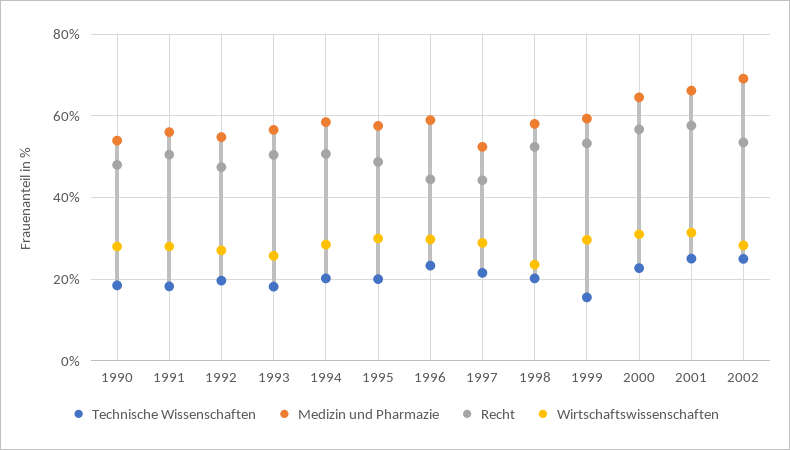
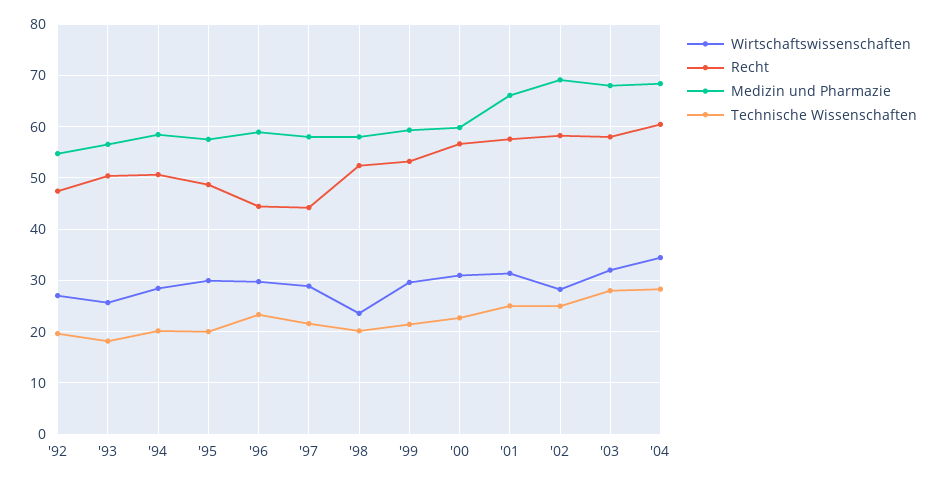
Technische Wissenschaften, 1990: 18 -> none
Medizin und Pharmazie, 1990: 54 -> none
Recht, 1990: 48 -> none
Wirtschaftswissenschaften, 1990: 28 -> none
Technische Wissenschaften, 1991: 18 -> none
Medizin und Pharmazie, 1991: 56 -> none
Recht, 1991: 50 -> none
Wirtschaftswissenschaften, 1991: 28 -> none
Medizin und Pharmazie, 1997: 52 -> 58
Technische Wissenschaften, 1999: 16 -> 22
Medizin und Pharmazie, 2000: 64 -> 60
Recht, 2002: 54 -> 58
Wirtschaftswissenschaften, '03: none -> 32
Recht, '03: none -> 58
Medizin und Pharmazie, '03: none -> 68
Technische Wissenschaften, '03: none -> 28
Wirtschaftswissenschaften, '04: none -> 34
Recht, '04: none -> 60
Medizin und Pharmazie, '04: none -> 68
Technische Wissenschaften, '04: none -> 28

